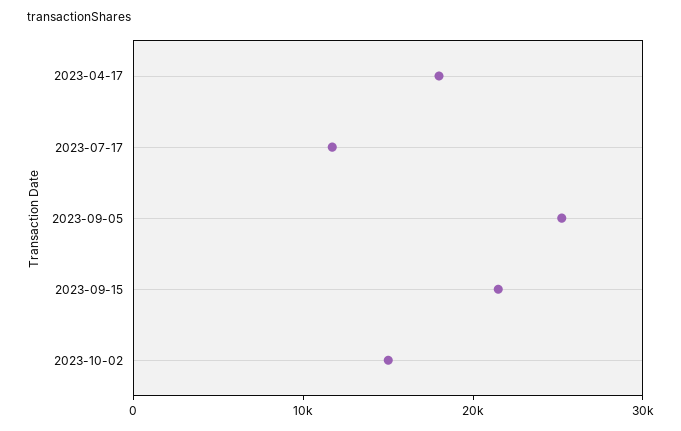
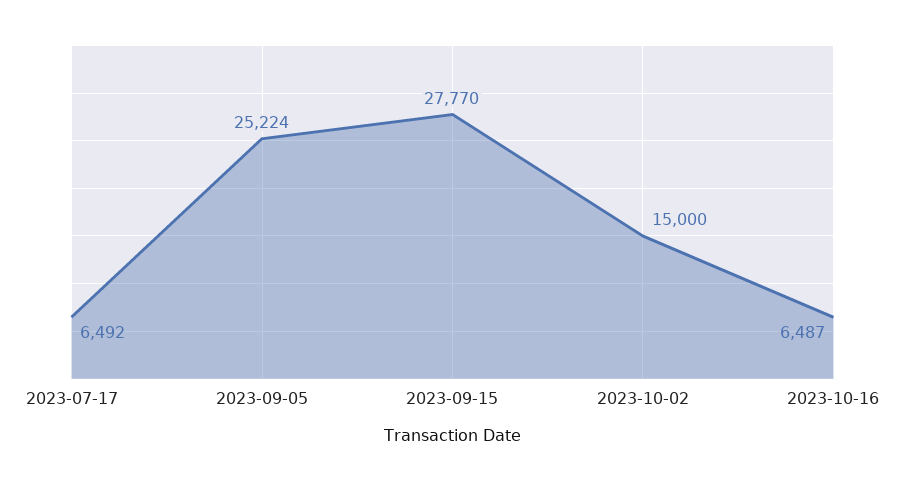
2023-04-17: 18000 -> none
2023-07-17: 12000 -> 6492
2023-09-15: 22000 -> 27770
2023-10-16: none -> 6487

